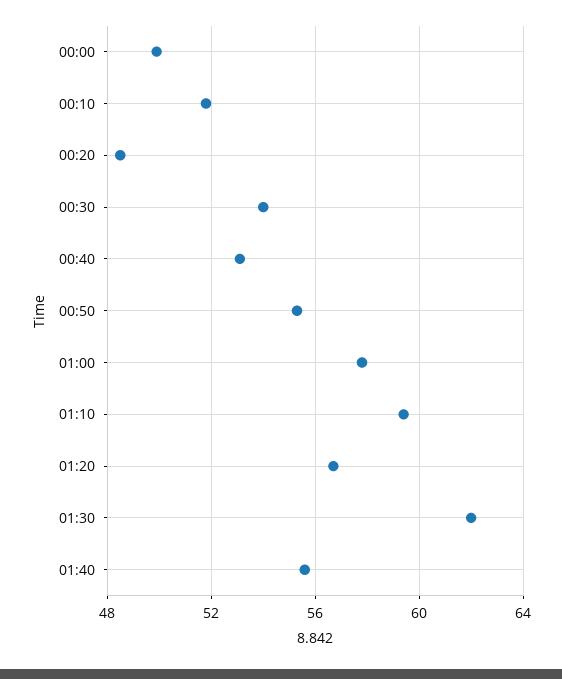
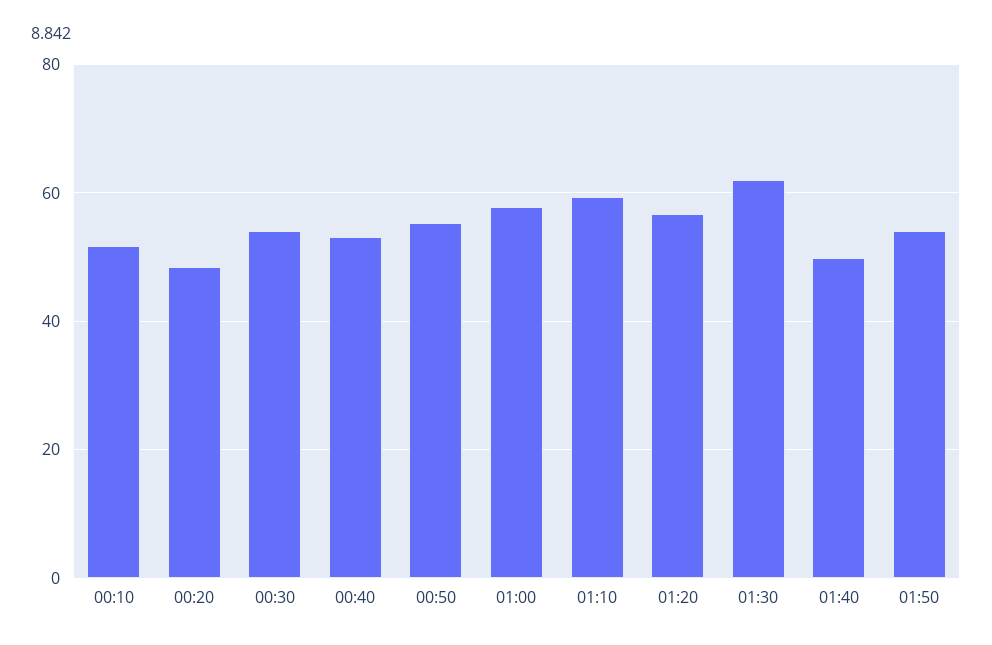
00:00: 50 -> none
01:40: 55.5 -> 50
01:50: none -> 54

